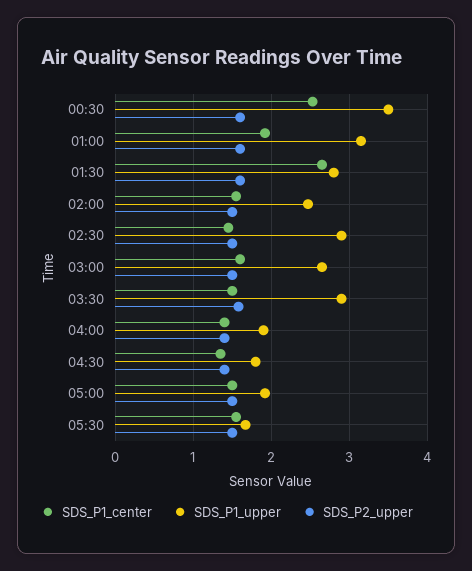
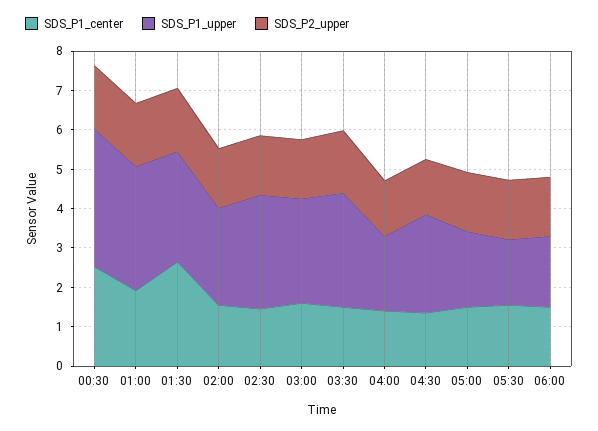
SDS_P1_upper, 04:30: 1.8 -> 2.5
SDS_P1_center, 06:00: none -> 1.5
SDS_P1_upper, 06:00: none -> 1.75
SDS_P2_upper, 06:00: none -> 1.5

